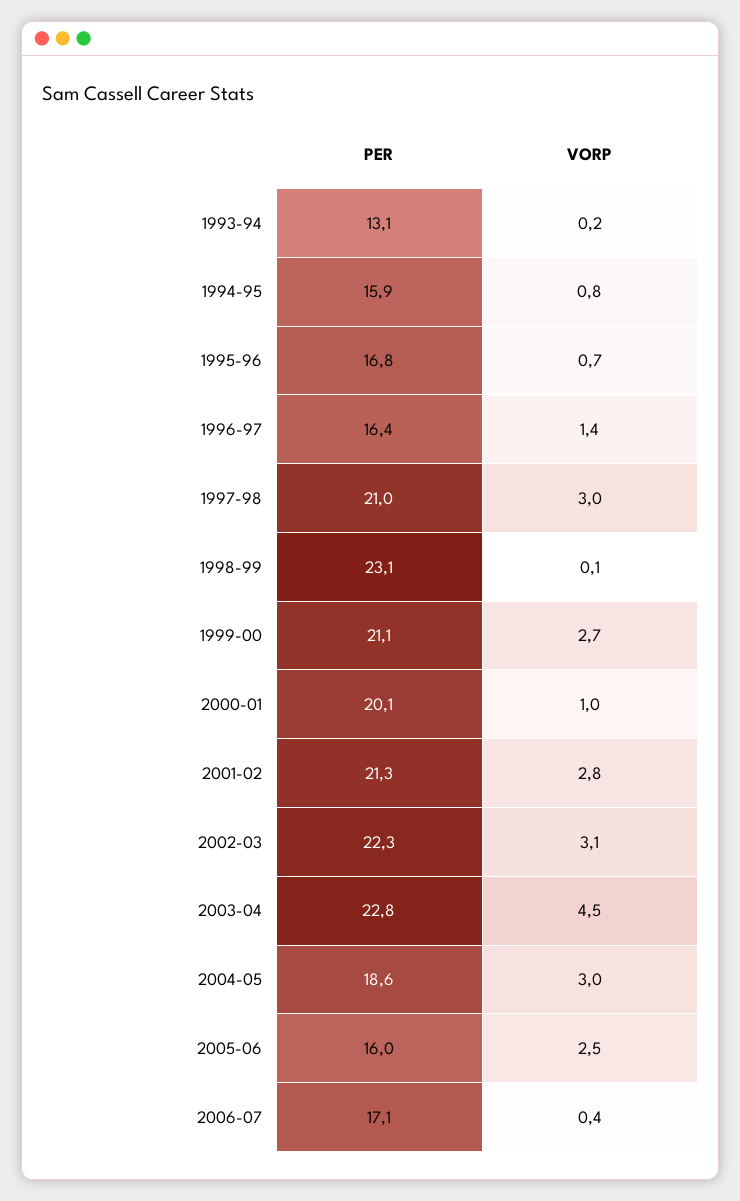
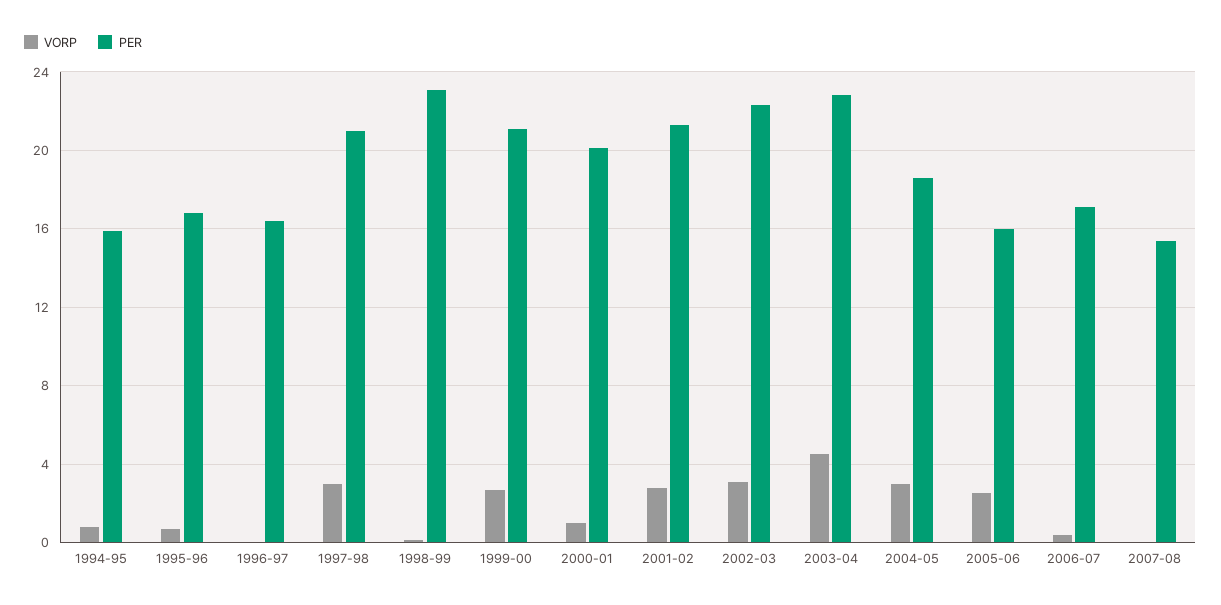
PER, 1993-94: 13.1 -> none
VORP, 1993-94: 0.2 -> none
VORP, 1996-97: 1.4 -> 0
VORP, 2007-08: none -> 0
PER, 2007-08: none -> 15.5

